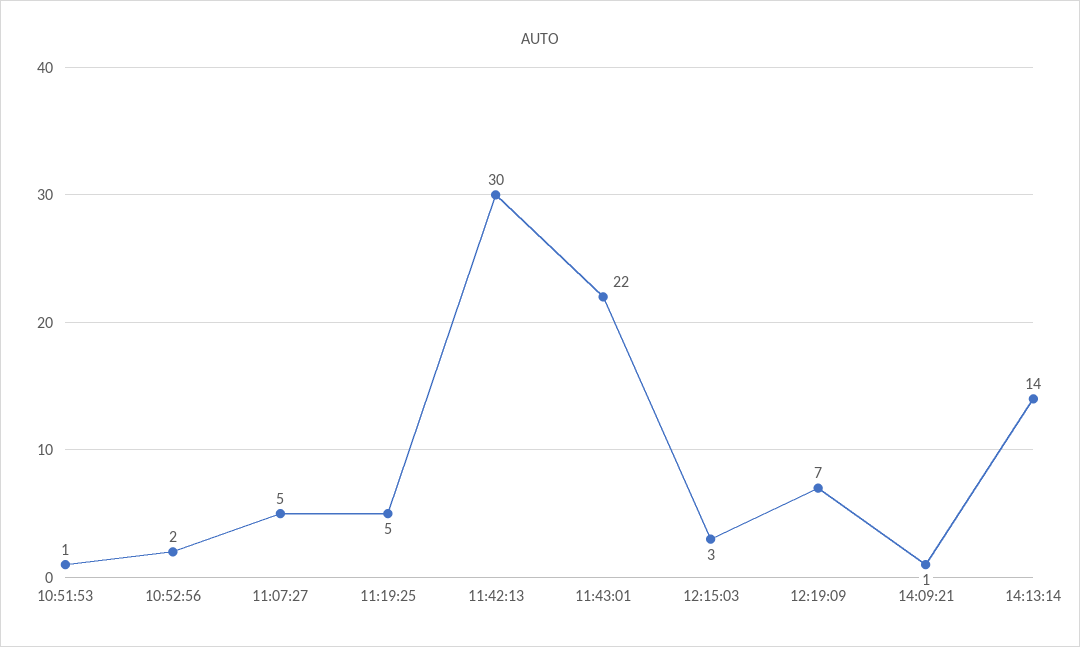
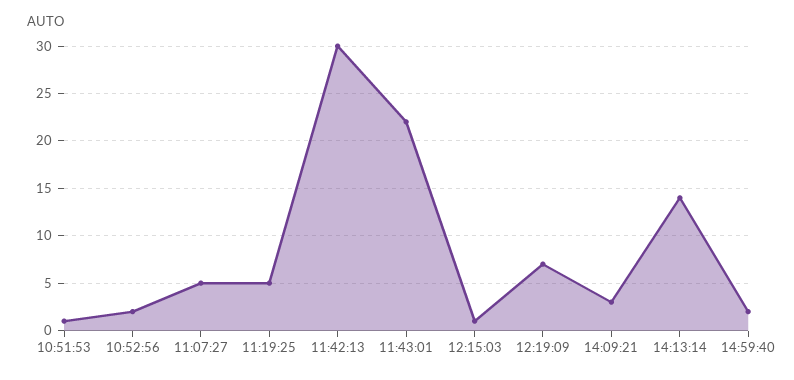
12:15:03: 3 -> 1
14:09:21: 1 -> 3
14:59:40: none -> 2

